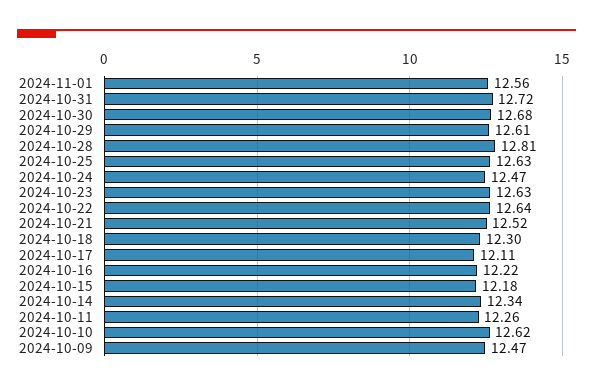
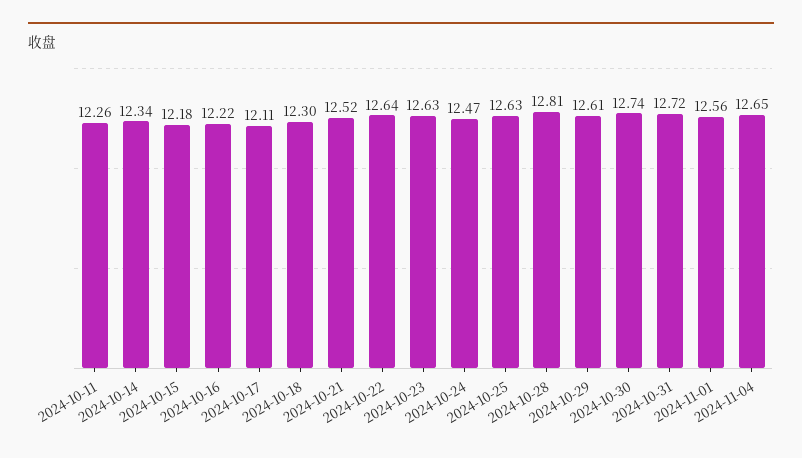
2024-10-30: 12.68 -> 12.74
2024-10-10: 12.62 -> none
2024-10-09: 12.47 -> none
2024-11-04: none -> 12.65

